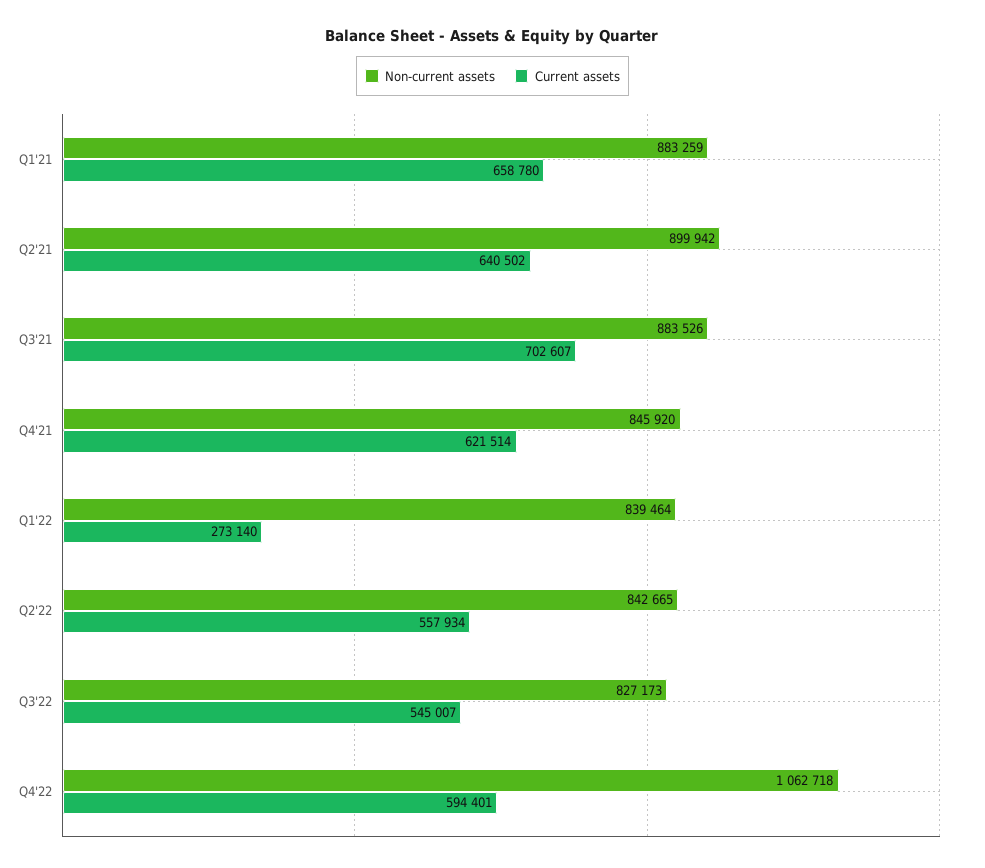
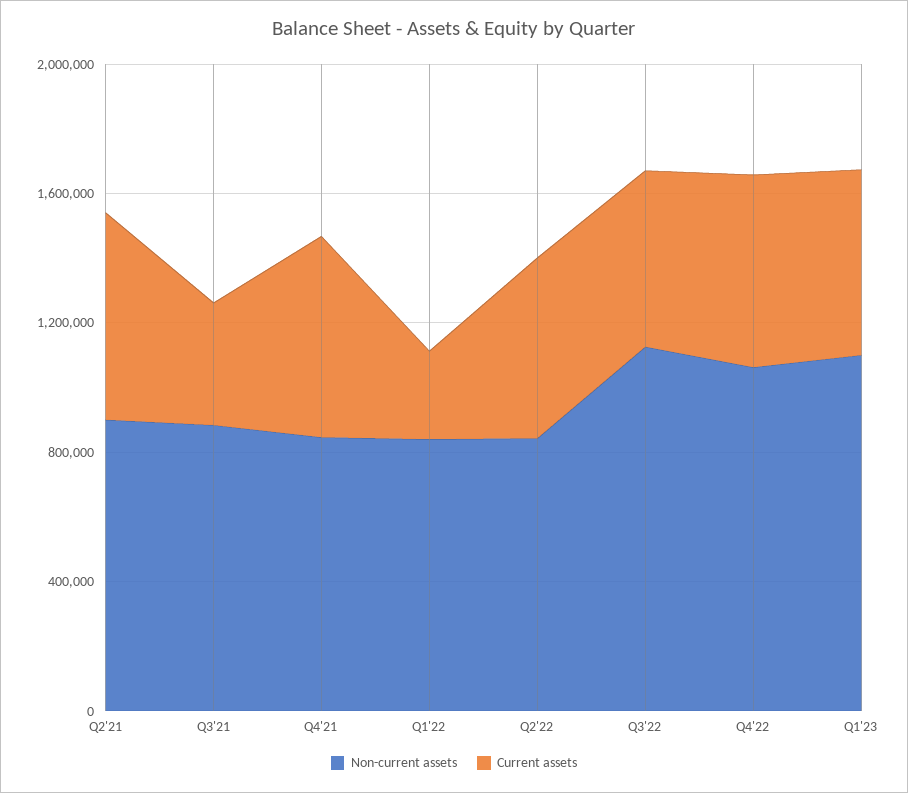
Non-current assets, Q1'21: 883259 -> none
Current assets, Q1'21: 658780 -> none
Current assets, Q3'21: 702607 -> 400000
Non-current assets, Q3'22: 827173 -> 1100000
Non-current assets, Q1'23: none -> 1100000
Current assets, Q1'23: none -> 600000

